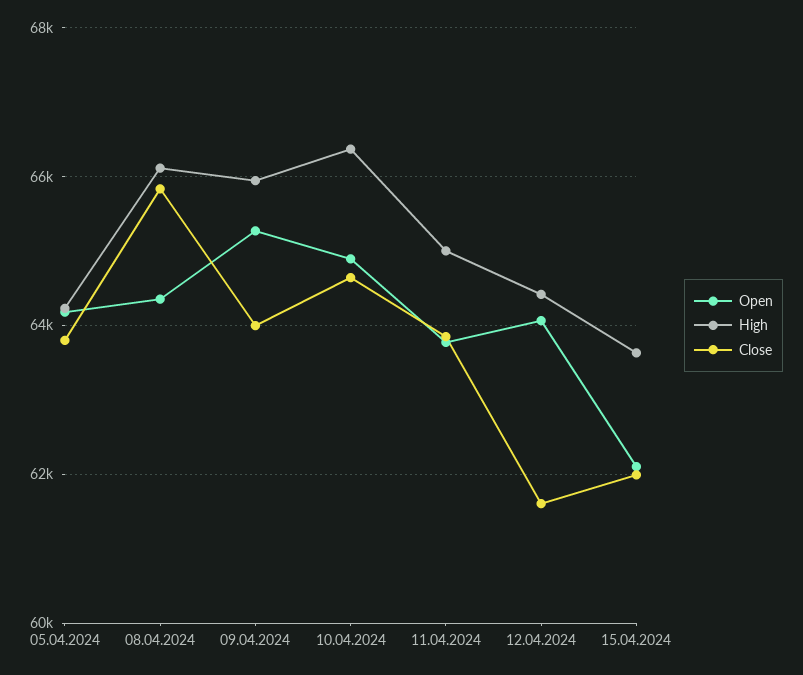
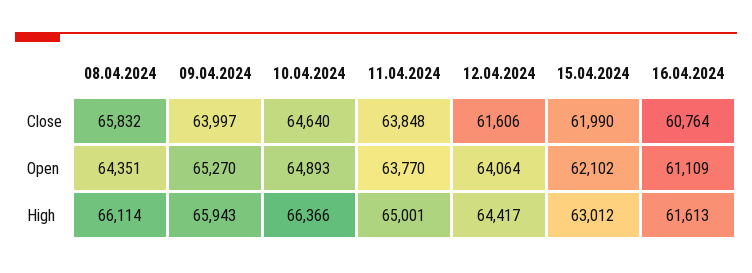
Open, 05.04.2024: 64200 -> none
High, 05.04.2024: 64200 -> none
Close, 05.04.2024: 63800 -> none
High, 15.04.2024: 63600 -> 63012
Close, 16.04.2024: none -> 60764
Open, 16.04.2024: none -> 61109
High, 16.04.2024: none -> 61613

